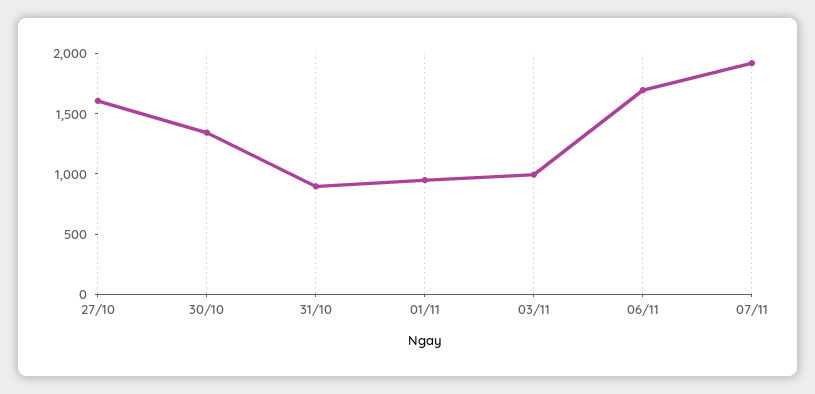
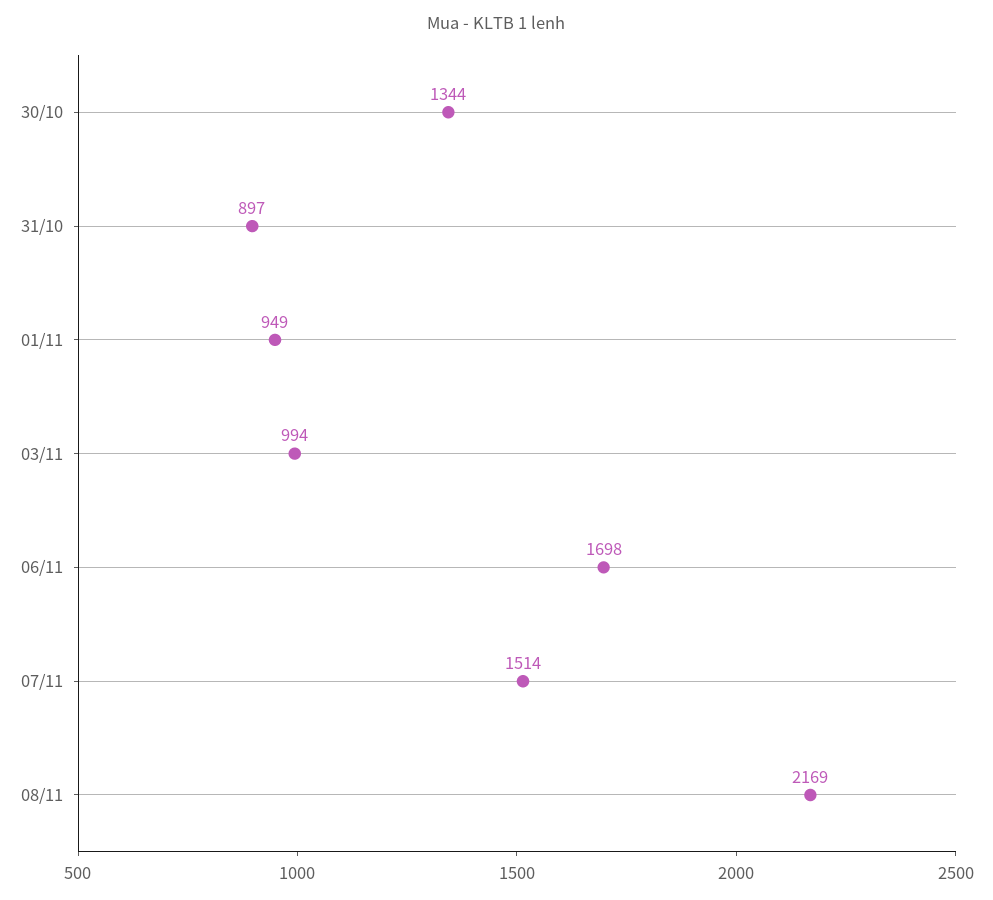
27/10: 1600 -> none
07/11: 1900 -> 1514
08/11: none -> 2169

